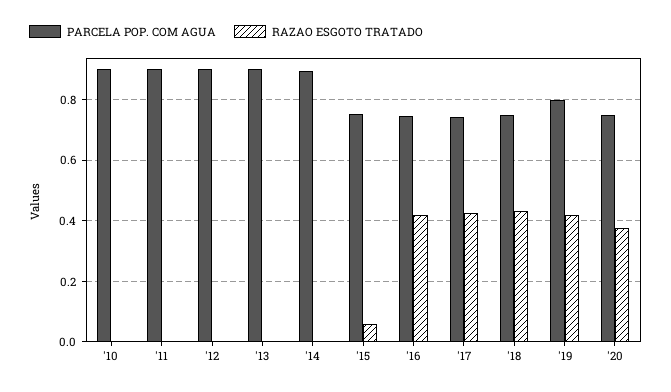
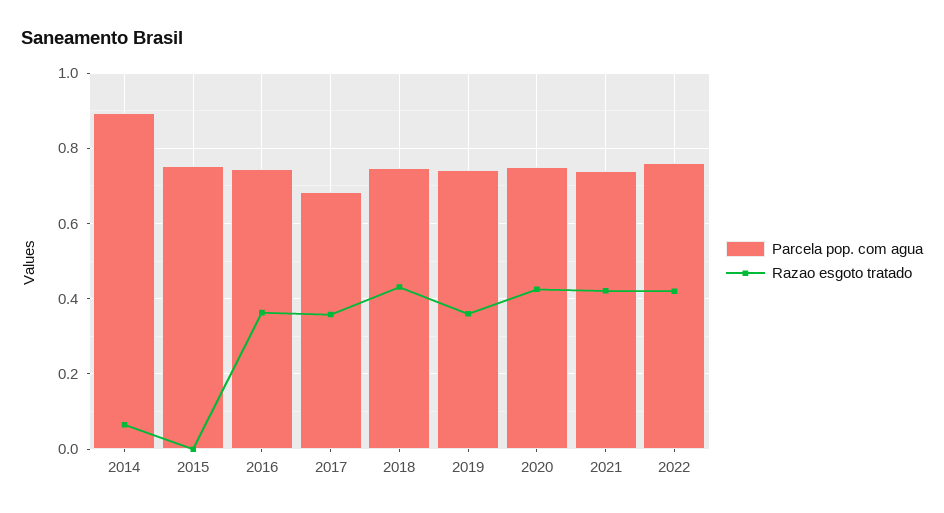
PARCELA POP. COM AGUA, '10: 0.9 -> none
RAZAO ESGOTO TRATADO, '10: 0 -> none
PARCELA POP. COM AGUA, '11: 0.9 -> none
RAZAO ESGOTO TRATADO, '11: 0 -> none
PARCELA POP. COM AGUA, '12: 0.9 -> none
RAZAO ESGOTO TRATADO, '12: 0 -> none
PARCELA POP. COM AGUA, '13: 0.9 -> none
RAZAO ESGOTO TRATADO, '13: 0 -> none
RAZAO ESGOTO TRATADO, '14: 0 -> 0.06
RAZAO ESGOTO TRATADO, '15: 0.06 -> 0
RAZAO ESGOTO TRATADO, '16: 0.42 -> 0.36
PARCELA POP. COM AGUA, '17: 0.74 -> 0.68
RAZAO ESGOTO TRATADO, '17: 0.42 -> 0.36
PARCELA POP. COM AGUA, '19: 0.8 -> 0.74
RAZAO ESGOTO TRATADO, '19: 0.42 -> 0.36
RAZAO ESGOTO TRATADO, '20: 0.38 -> 0.42
PARCELA POP. COM AGUA, 2021: none -> 0.74
RAZAO ESGOTO TRATADO, 2021: none -> 0.42
PARCELA POP. COM AGUA, 2022: none -> 0.76
RAZAO ESGOTO TRATADO, 2022: none -> 0.42

